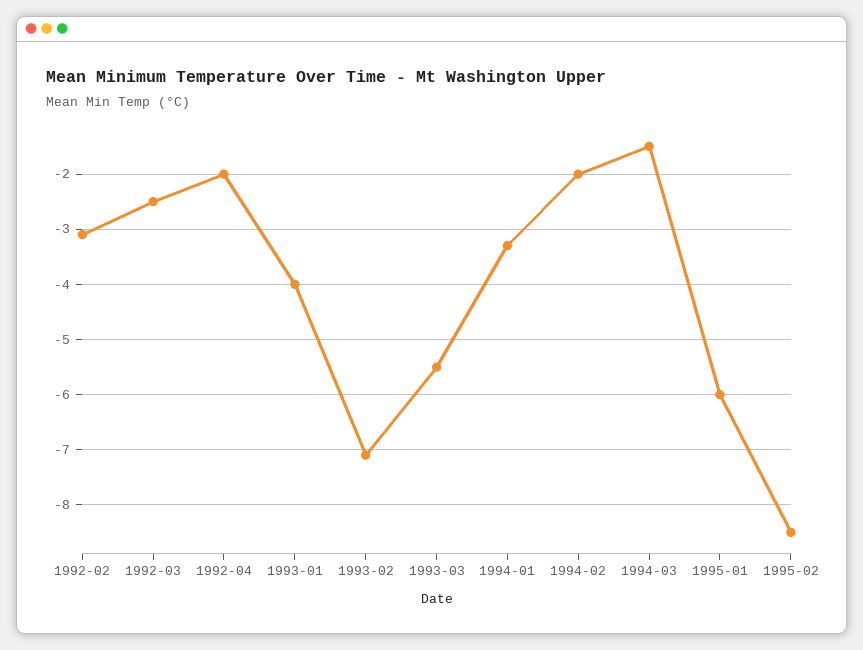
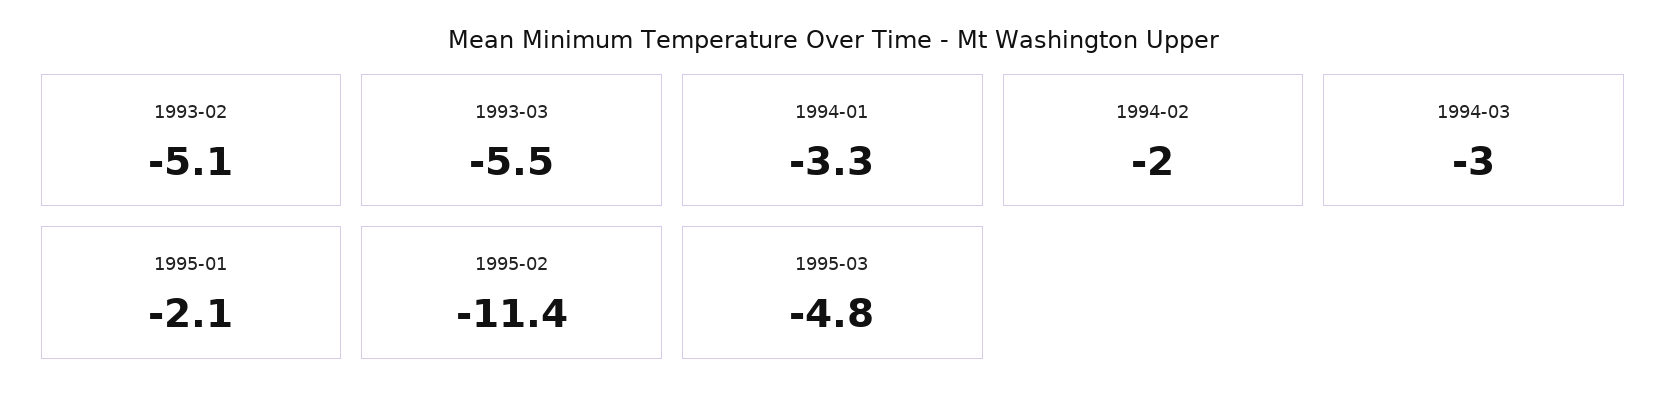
1992-02: -3 -> none
1992-03: -2.5 -> none
1992-04: -2 -> none
1993-01: -4 -> none
1993-02: -7 -> -5.1
1994-03: -1.5 -> -3
1995-01: -6 -> -2.1
1995-02: -8.5 -> -11.4
1995-03: none -> -4.8

